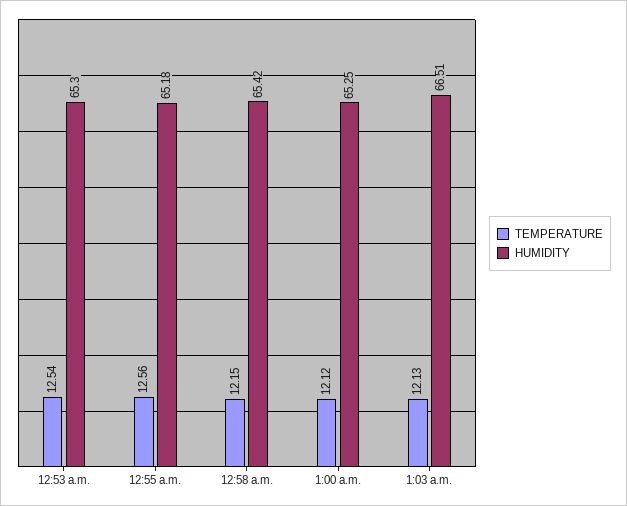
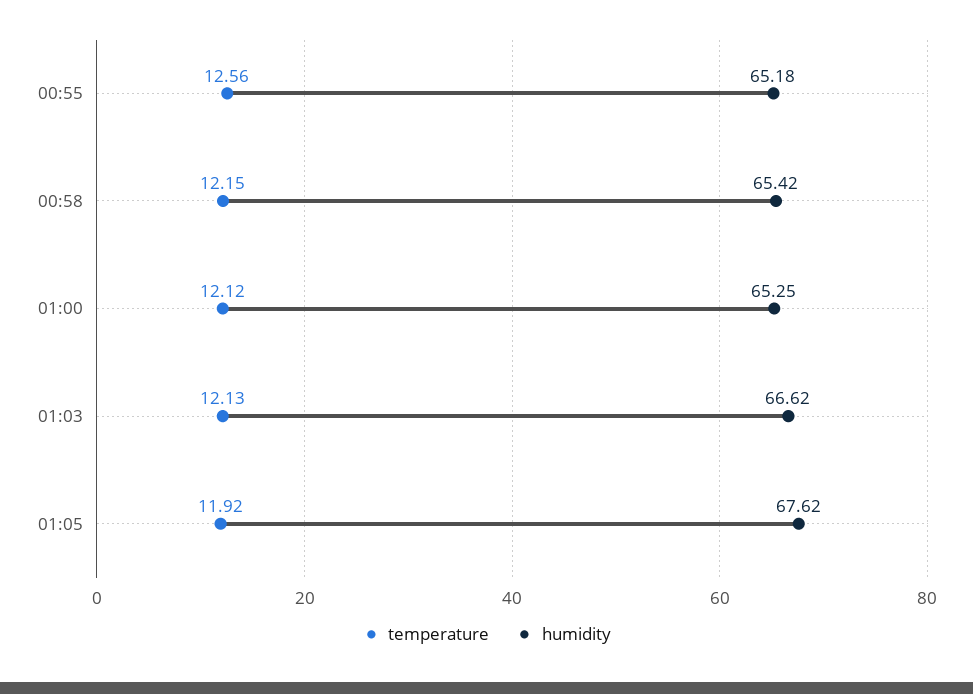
TEMPERATURE, 12:53 a.m.: 12.54 -> none
HUMIDITY, 12:53 a.m.: 65.3 -> none
HUMIDITY, 1:03 a.m.: 66.51 -> 66.62
TEMPERATURE, 01:05: none -> 11.92
HUMIDITY, 01:05: none -> 67.62

